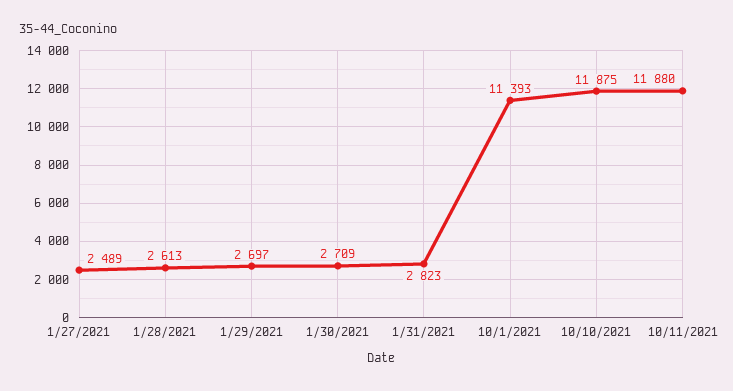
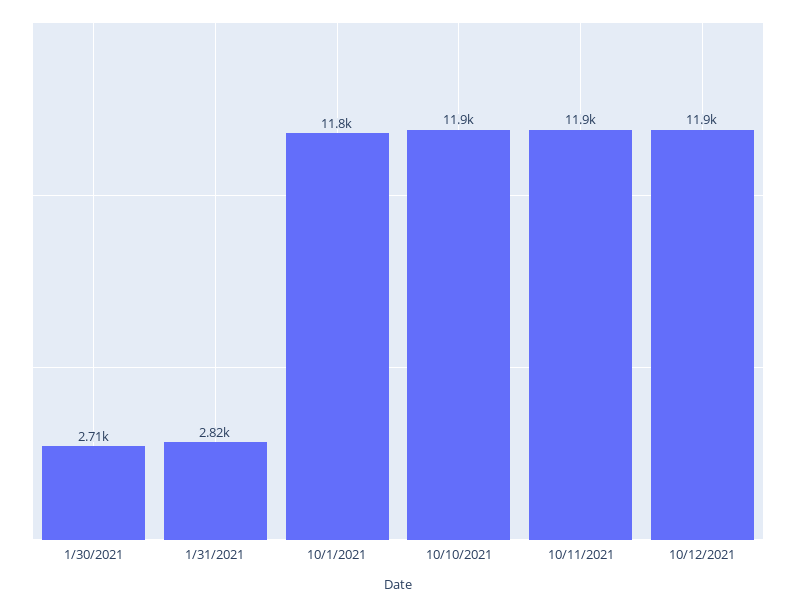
1/27/2021: 2489 -> none
1/28/2021: 2613 -> none
1/29/2021: 2697 -> none
10/1/2021: 11393 -> 11800
10/12/2021: none -> 11900

